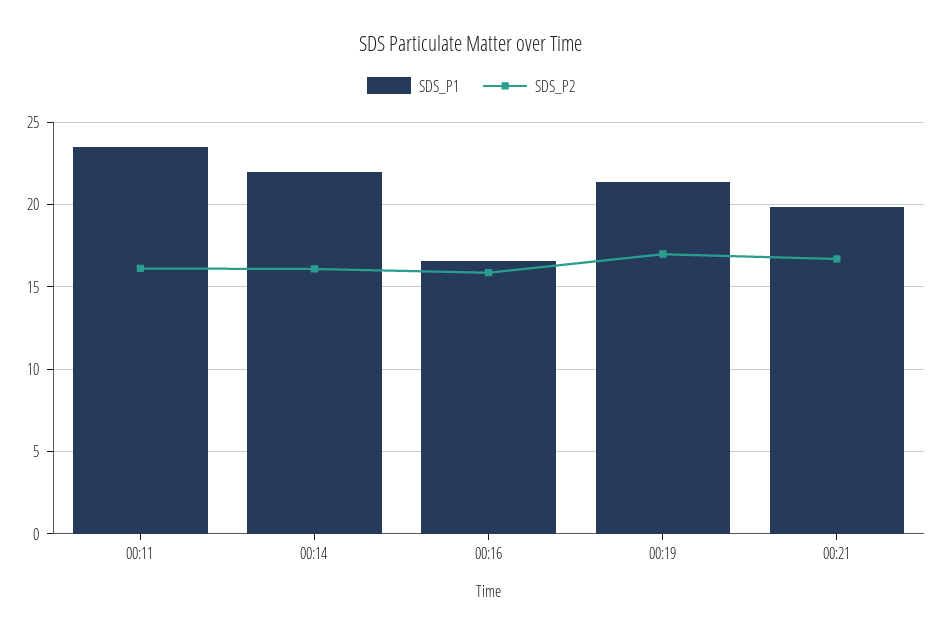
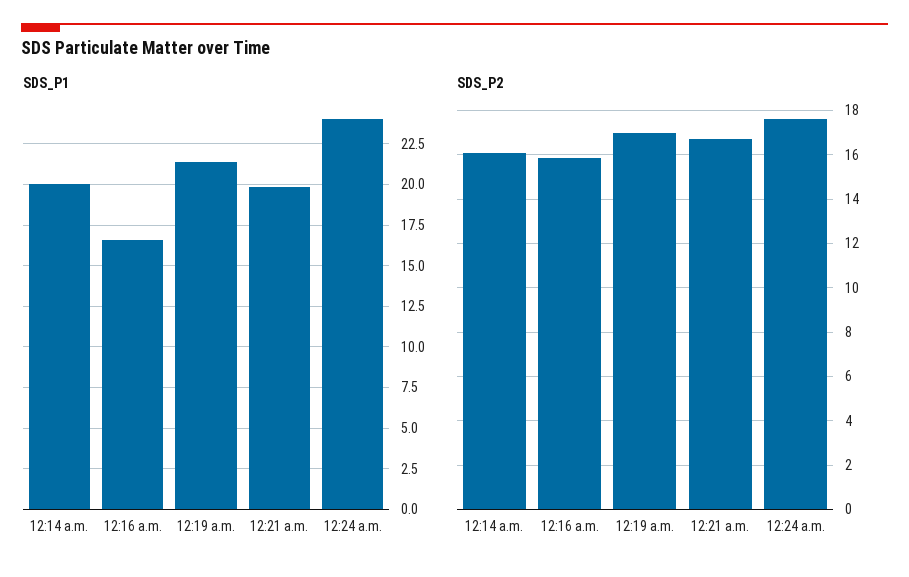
SDS_P1, 00:11: 23.5 -> none
SDS_P2, 00:11: 16 -> none
SDS_P1, 00:14: 22 -> 20
SDS_P1, 12:24 a.m.: none -> 24
SDS_P2, 12:24 a.m.: none -> 17.5

